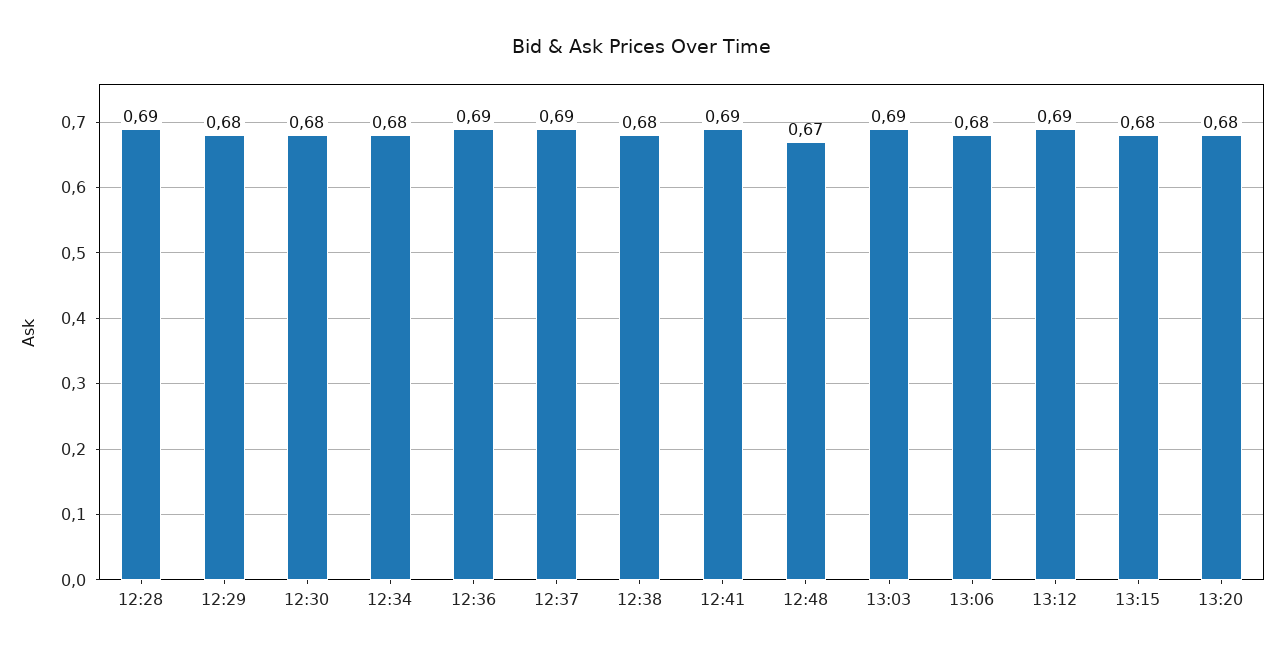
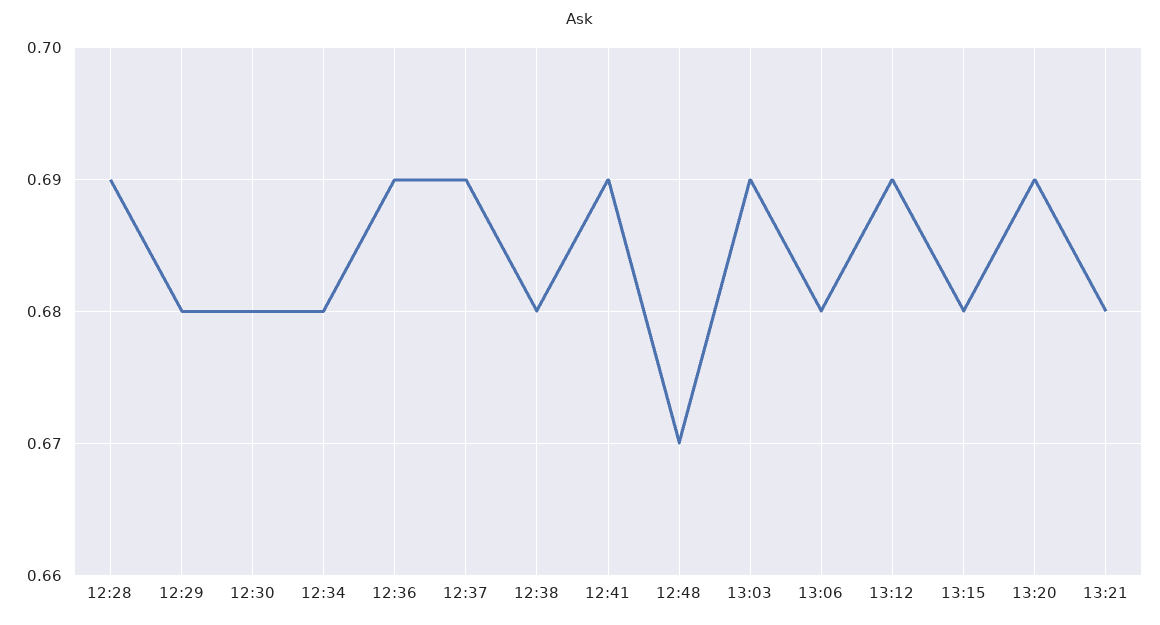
13:20: 0.68 -> 0.69
13:21: none -> 0.68

